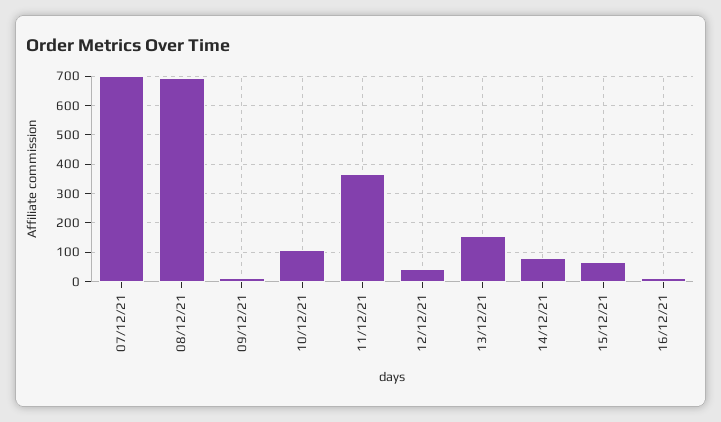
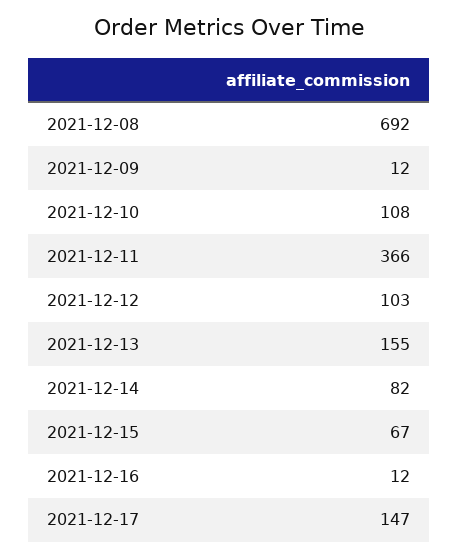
07/12/21: 700 -> none
12/12/21: 50 -> 103
2021-12-17: none -> 147

